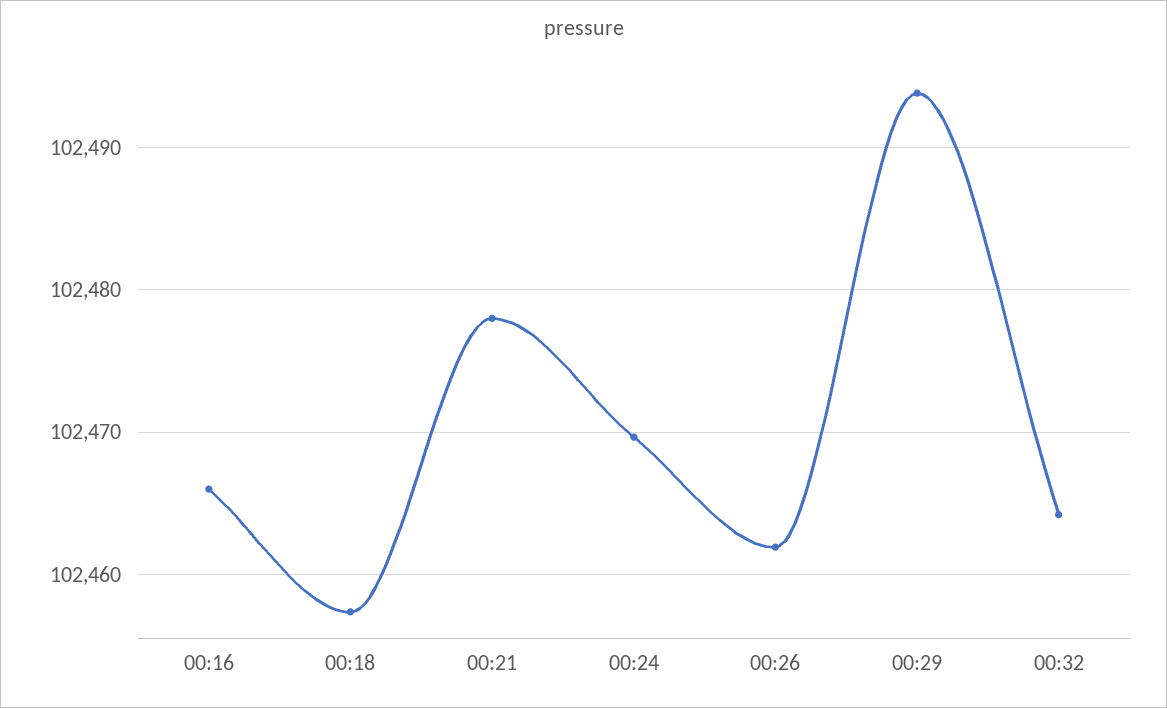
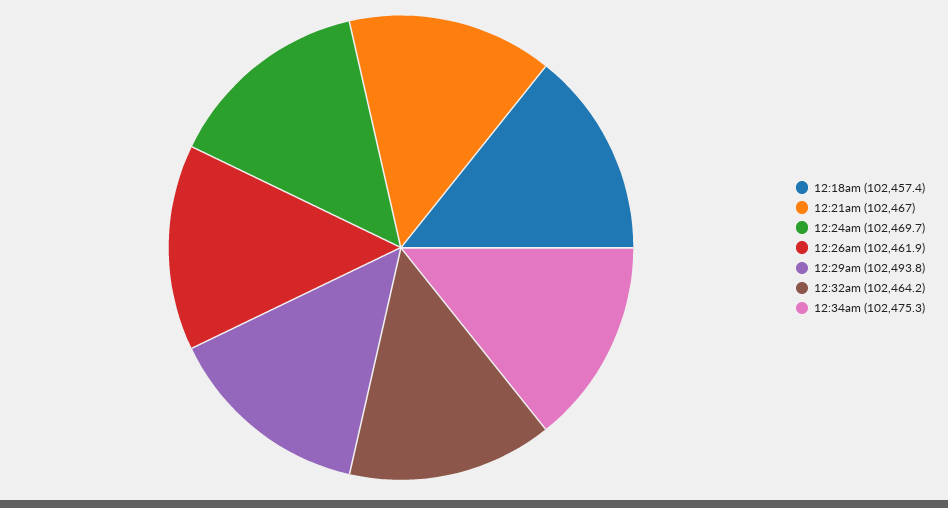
00:16: 102466 -> none
00:21: 102478 -> 102467
12:34am: none -> 102475.3

